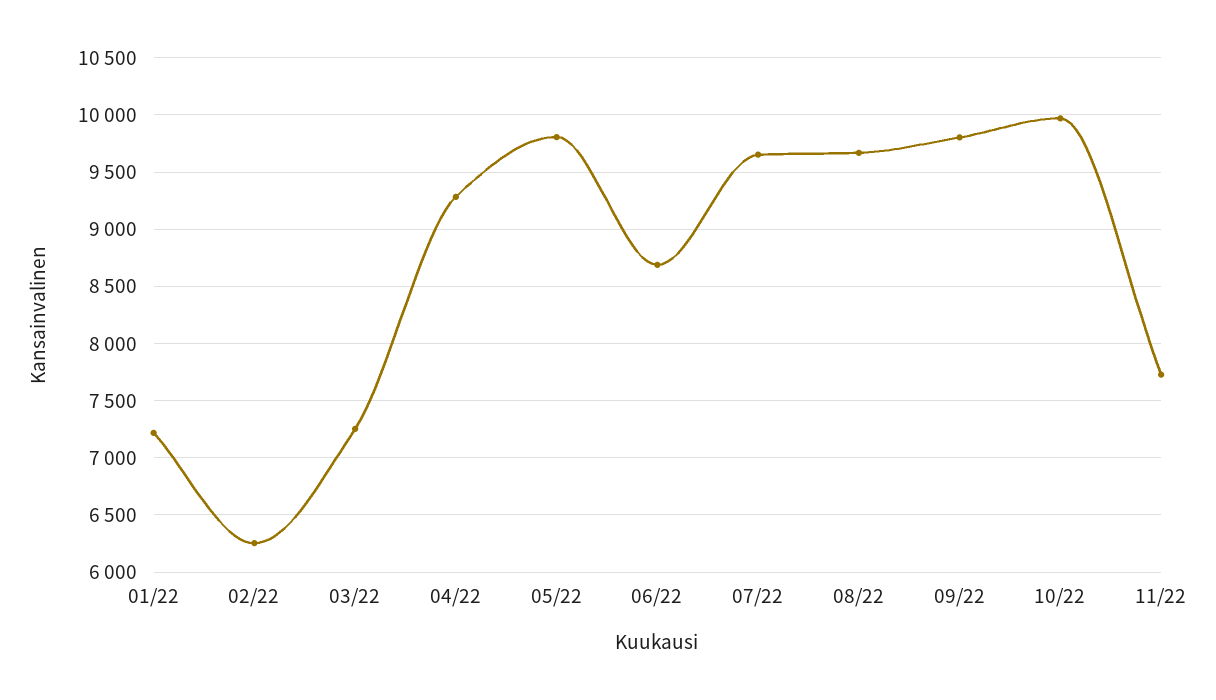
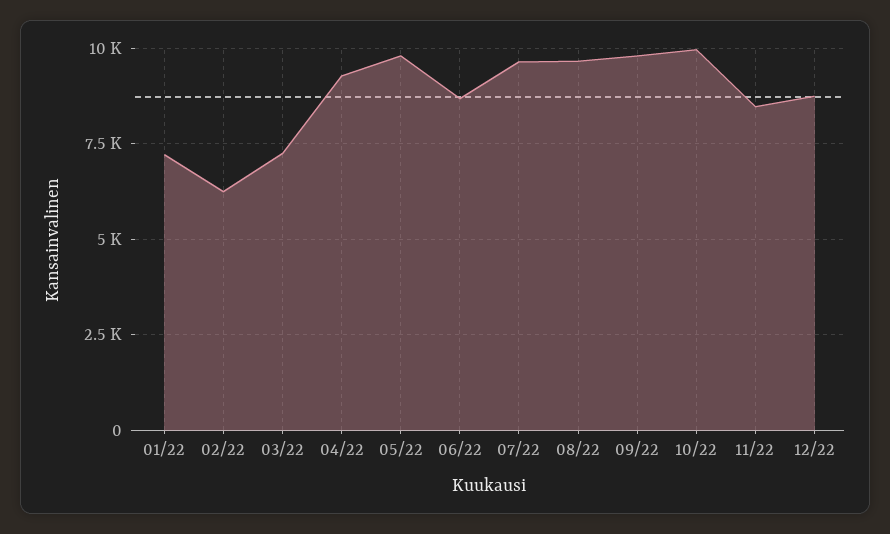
11/22: 7700 -> 8500
12/22: none -> 8750

